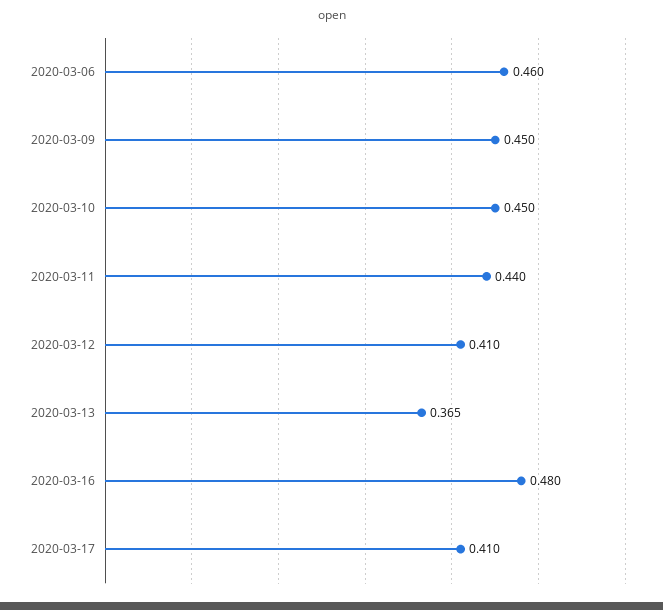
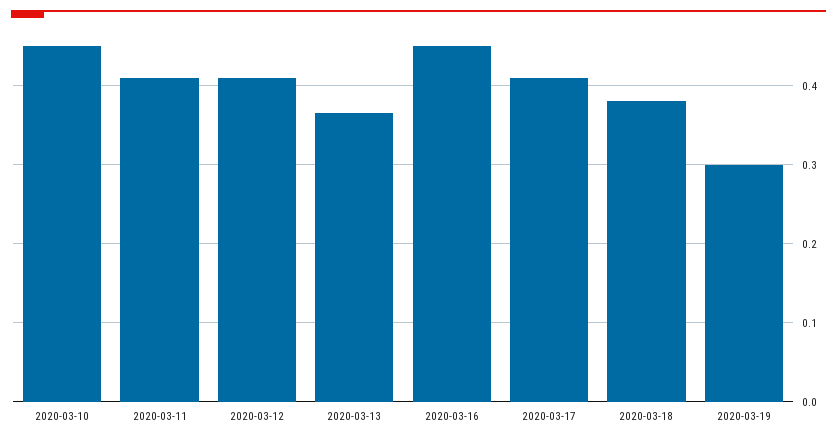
2020-03-06: 0.46 -> none
2020-03-09: 0.45 -> none
2020-03-11: 0.44 -> 0.41
2020-03-16: 0.48 -> 0.45
2020-03-18: none -> 0.38
2020-03-19: none -> 0.3

